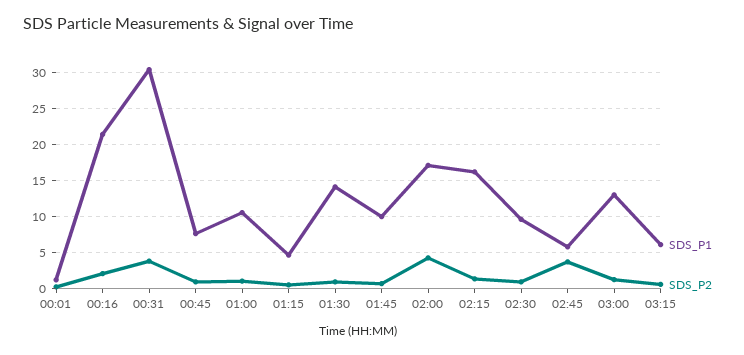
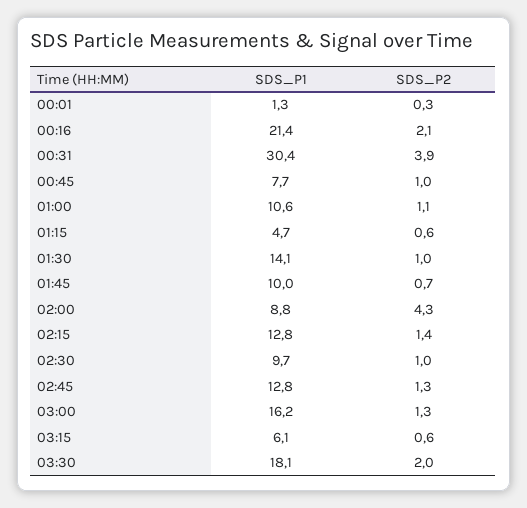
SDS_P1, 02:00: 17 -> 8.8
SDS_P1, 02:15: 16 -> 12.8
SDS_P1, 02:45: 6 -> 12.8
SDS_P2, 02:45: 4 -> 1.3
SDS_P1, 03:00: 13 -> 16.2
SDS_P1, 03:30: none -> 18.1
SDS_P2, 03:30: none -> 2

